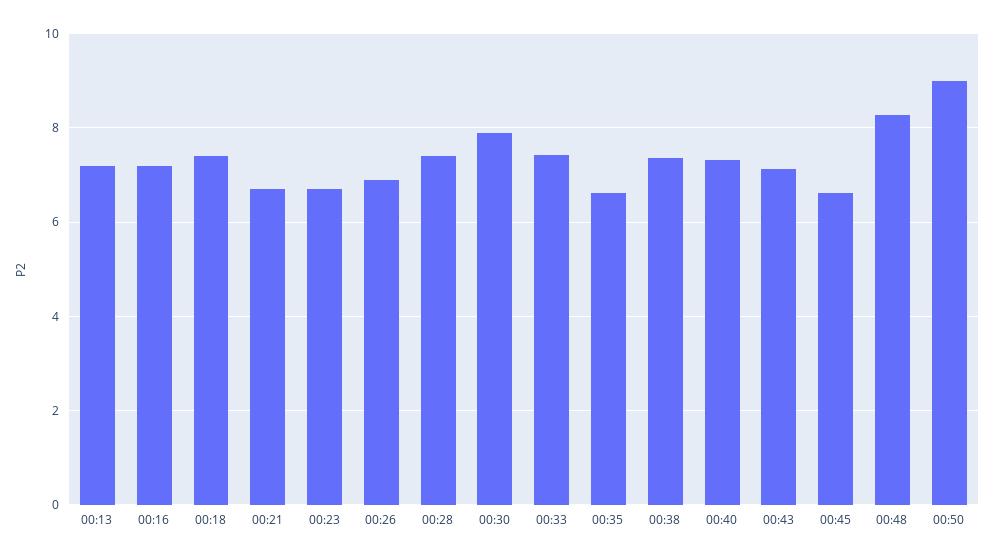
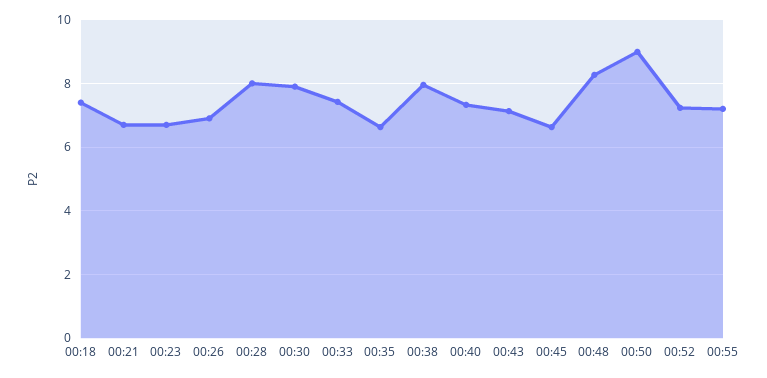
00:13: 7.2 -> none
00:16: 7.2 -> none
00:28: 7.4 -> 8
00:38: 7.4 -> 8
00:52: none -> 7.2
00:55: none -> 7.2

